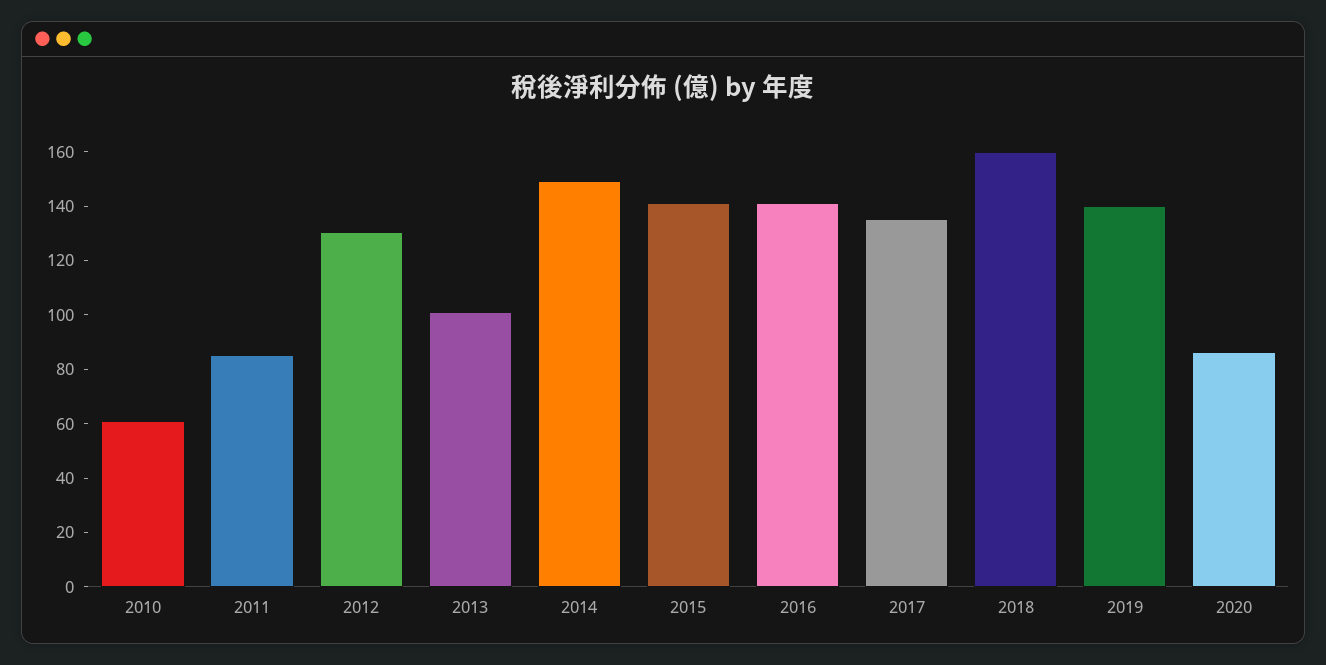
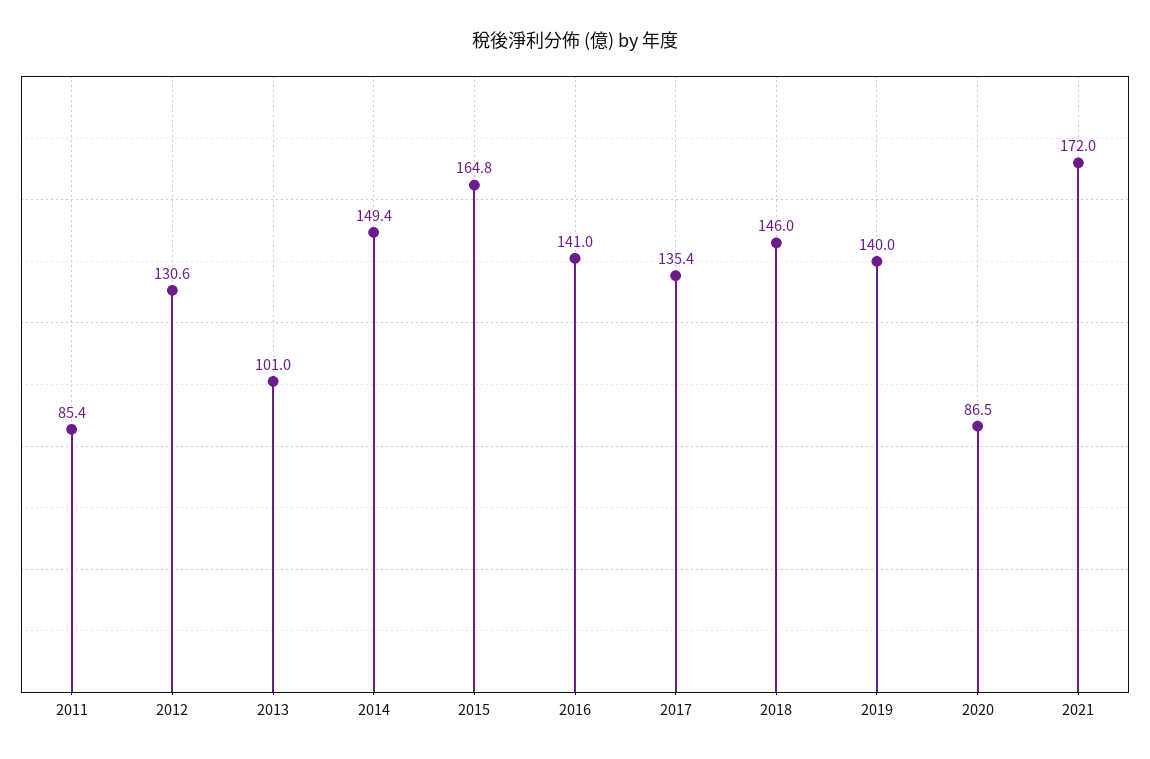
2010: 60 -> none
2015: 140 -> 164.8
2018: 160 -> 146
2021: none -> 172

